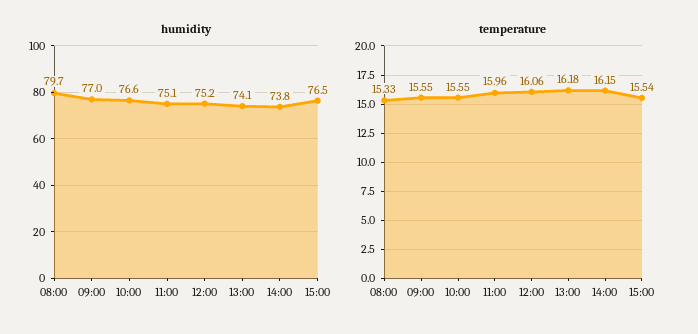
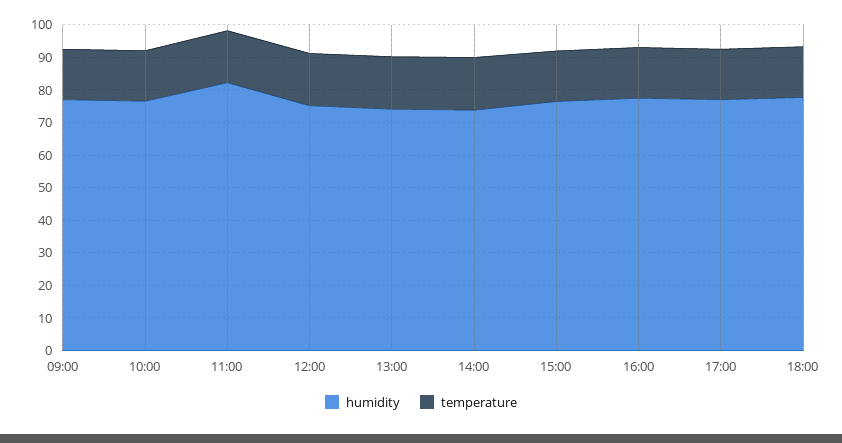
humidity, 08:00: 79.7 -> none
humidity, 11:00: 75.1 -> 82.5
temperature, 08:00: 15.33 -> none
humidity, 16:00: none -> 77.5
temperature, 16:00: none -> 15
humidity, 17:00: none -> 77.5
temperature, 17:00: none -> 15
humidity, 18:00: none -> 77.5
temperature, 18:00: none -> 15

